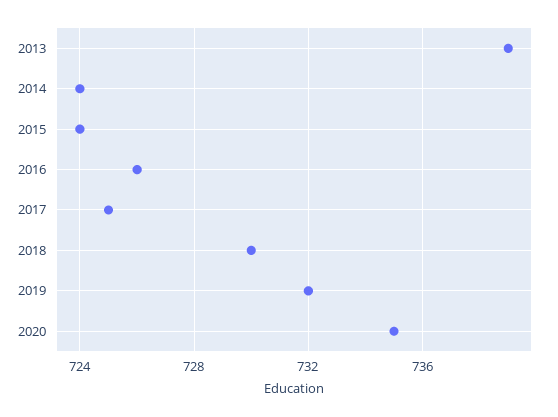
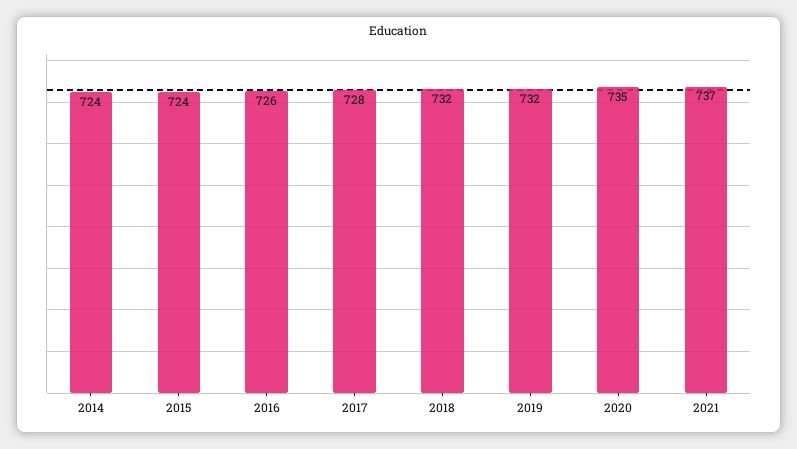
2013: 739 -> none
2017: 725 -> 728
2018: 730 -> 732
2021: none -> 737

